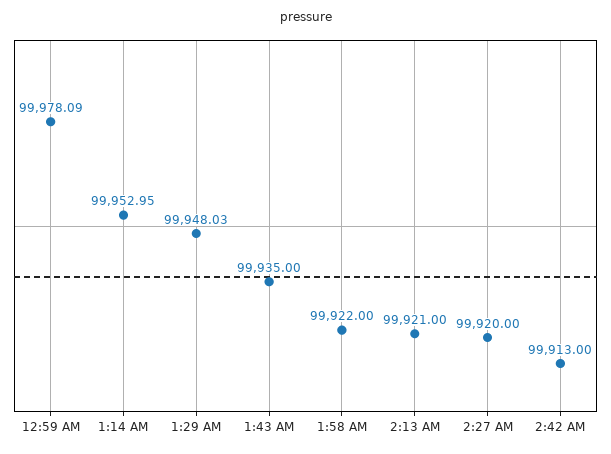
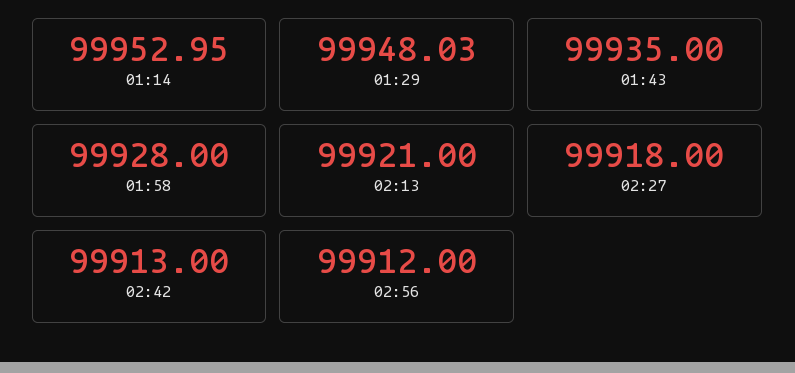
12:59 AM: 99978.09 -> none
1:58 AM: 99922 -> 99928
2:27 AM: 99920 -> 99918
02:56: none -> 99912

